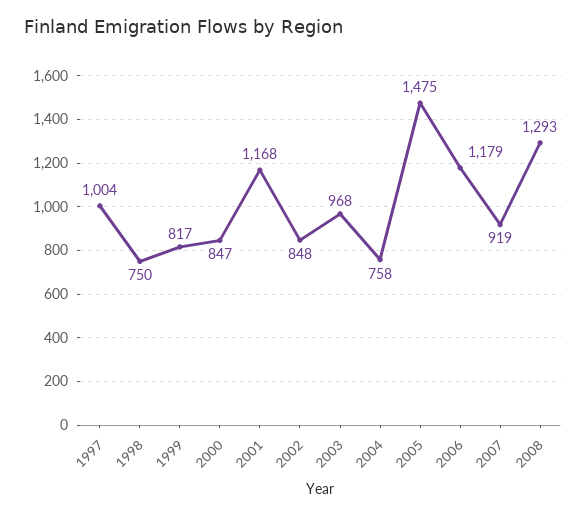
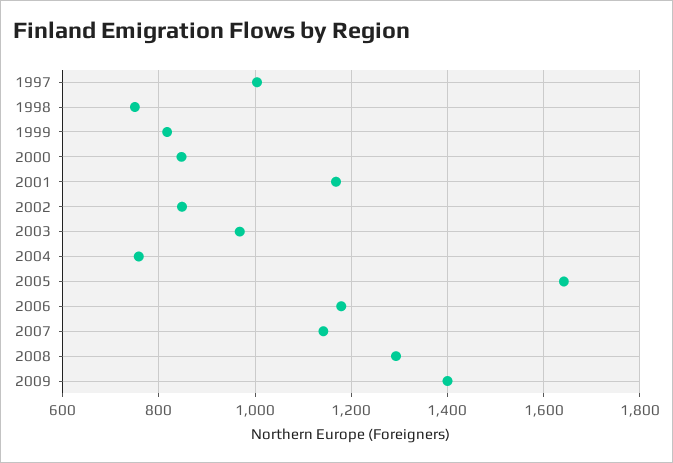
2005: 1475 -> 1640
2007: 919 -> 1140
2009: none -> 1400

